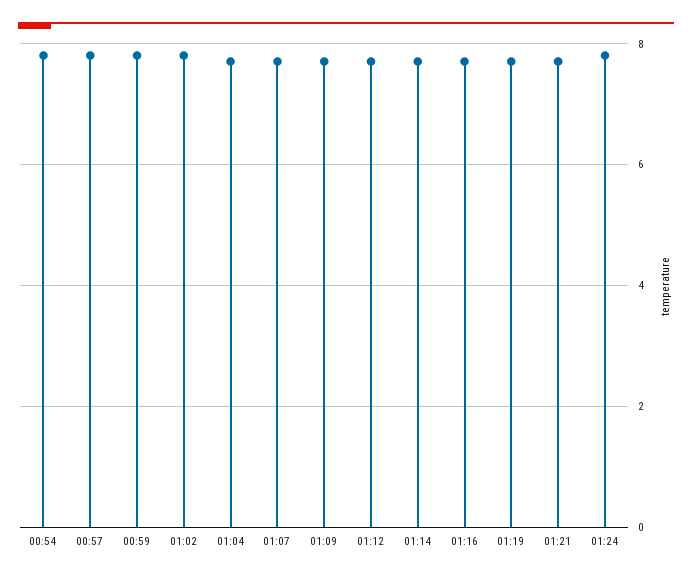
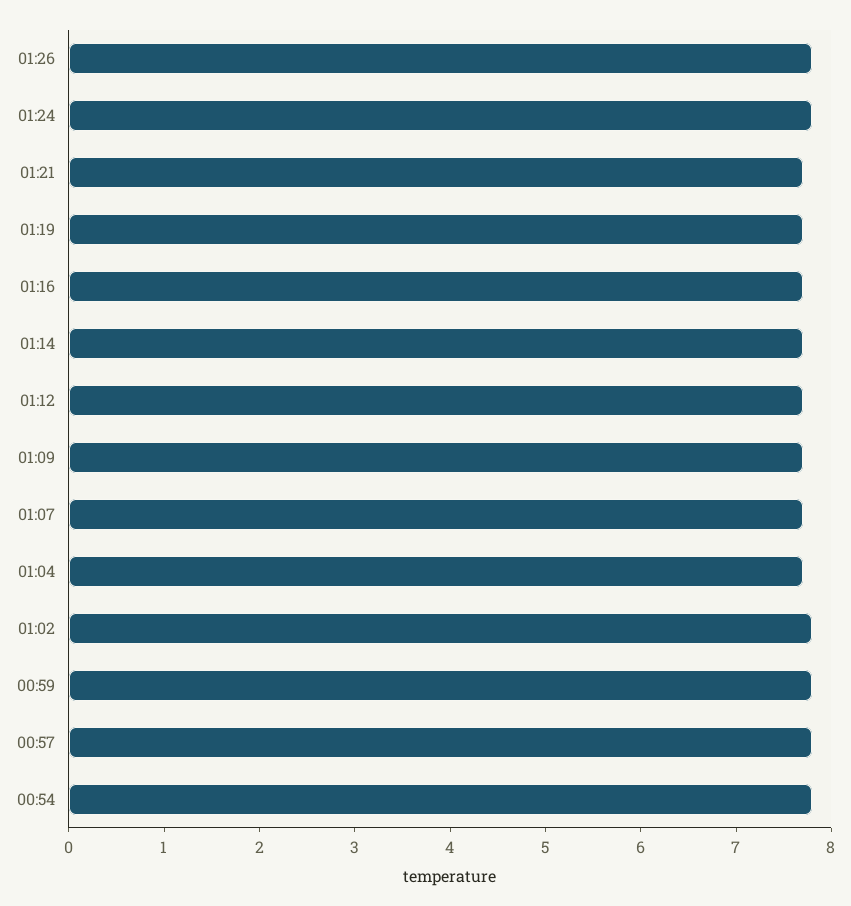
01:26: none -> 7.8

